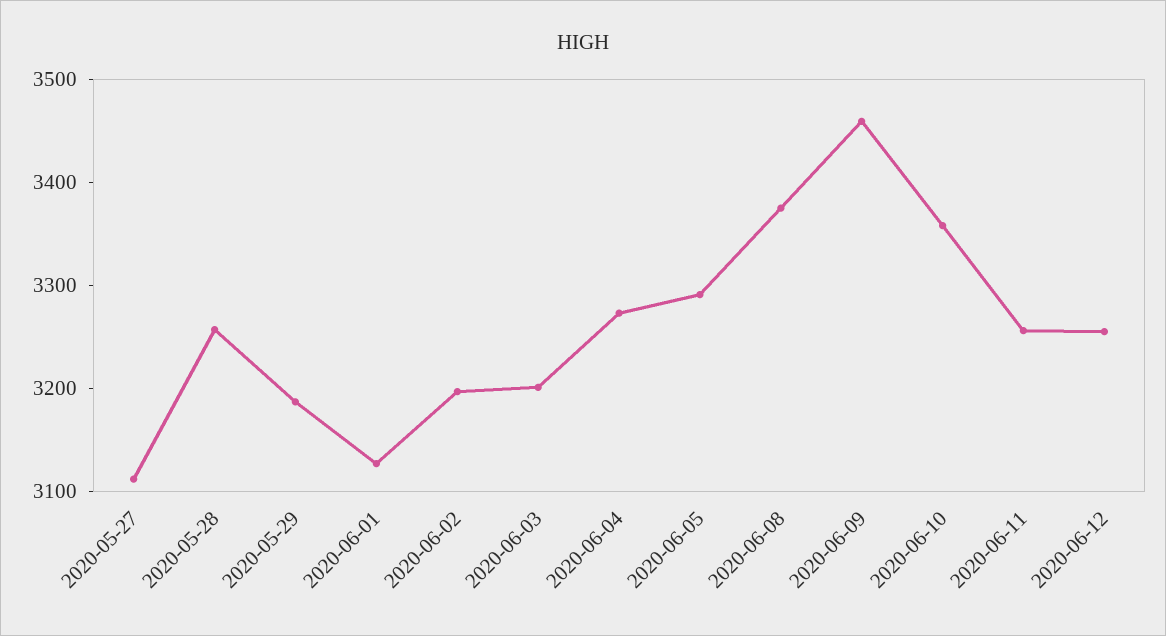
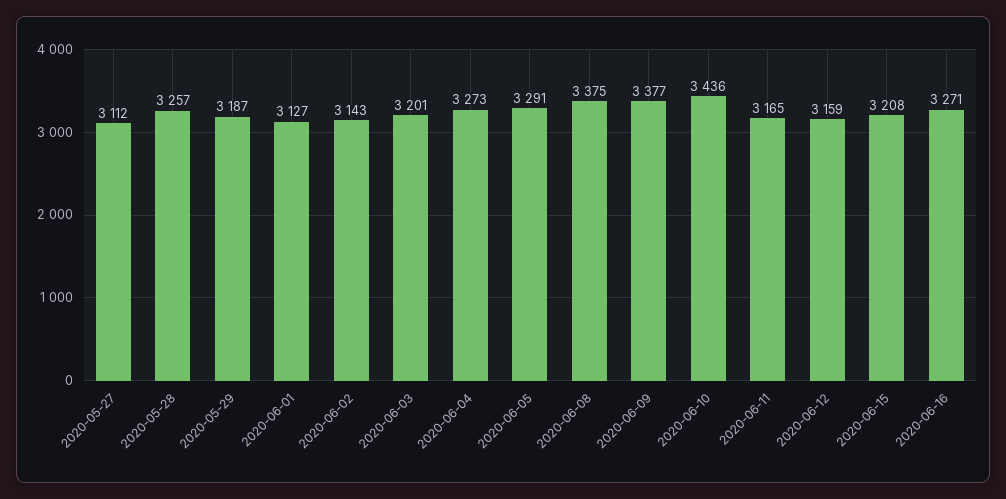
2020-06-02: 3200 -> 3143
2020-06-09: 3460 -> 3377
2020-06-10: 3360 -> 3436
2020-06-11: 3260 -> 3165
2020-06-12: 3260 -> 3159
2020-06-15: none -> 3208
2020-06-16: none -> 3271

